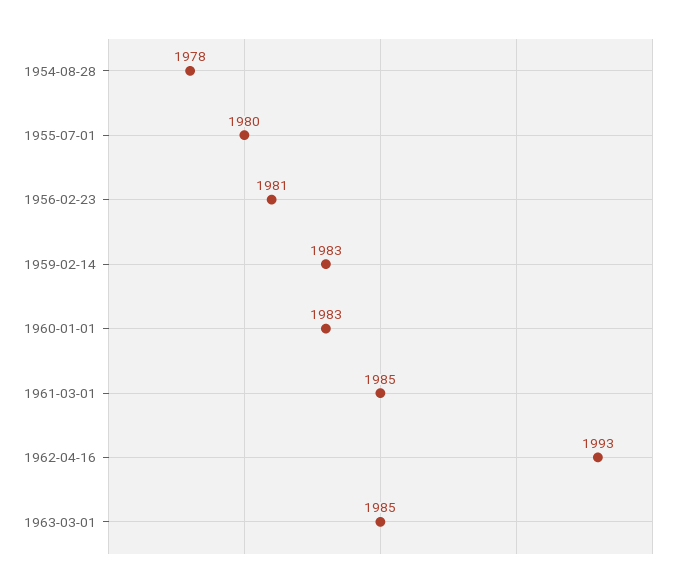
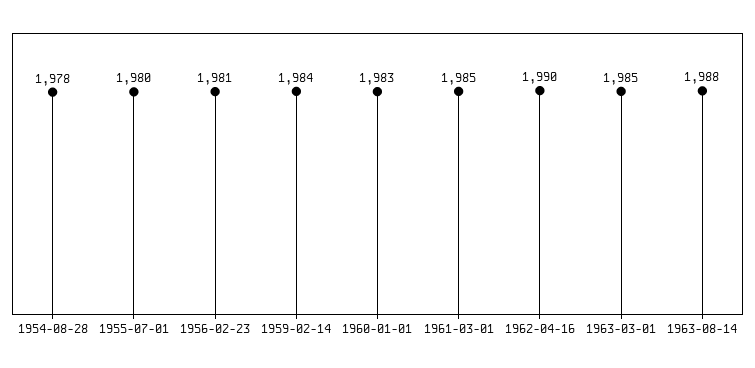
1959-02-14: 1983 -> 1984
1962-04-16: 1993 -> 1990
1963-08-14: none -> 1988

